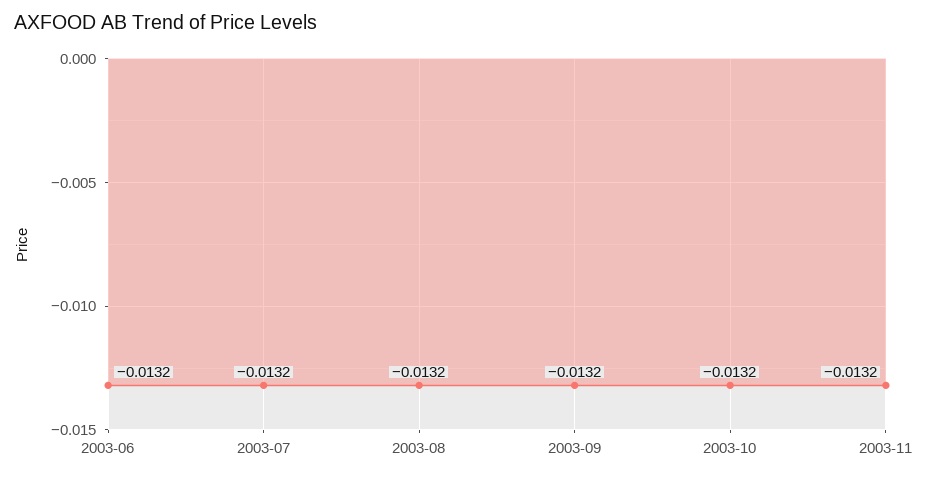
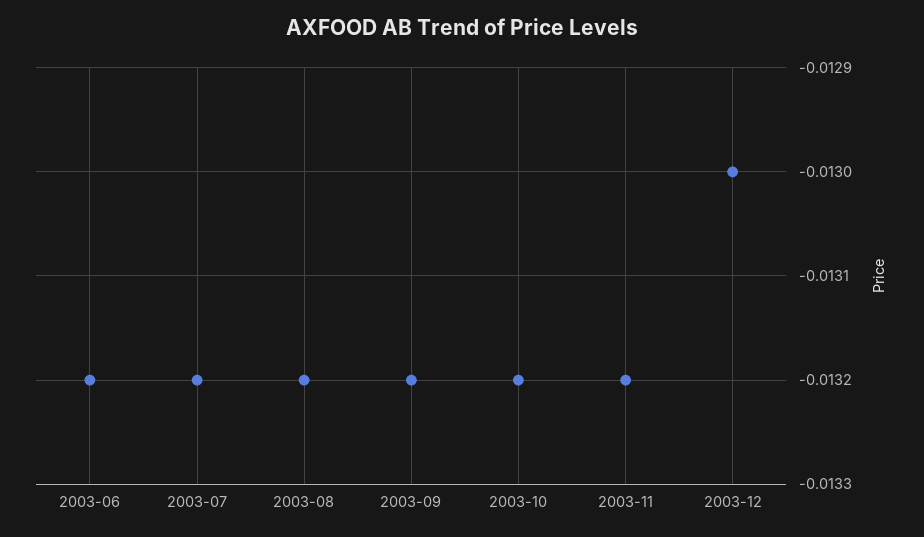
2003-12: none -> -0.013

